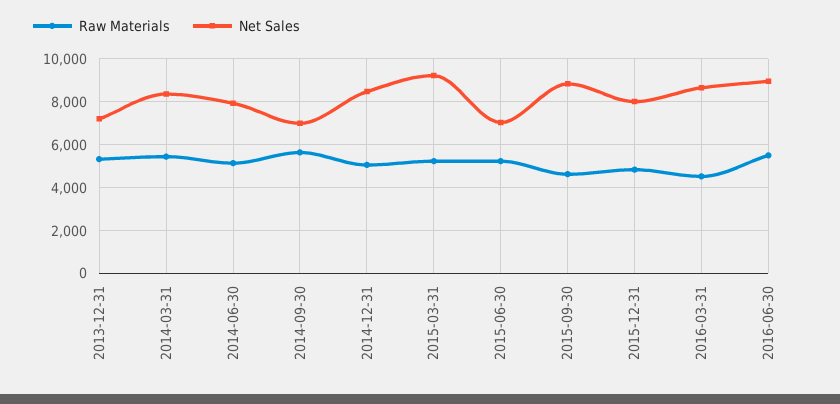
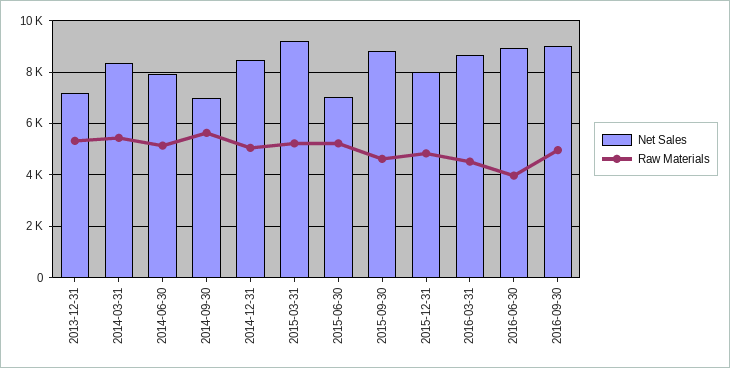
Raw Materials, 2016-06-30: 5500 -> 4000
Net Sales, 2016-09-30: none -> 9000
Raw Materials, 2016-09-30: none -> 5000

